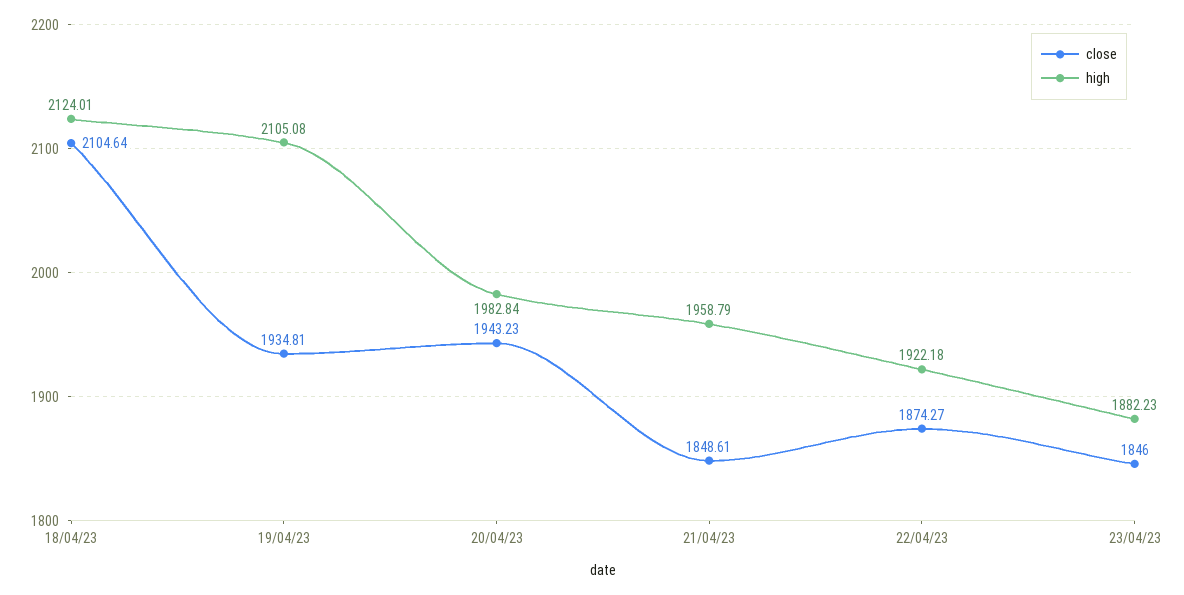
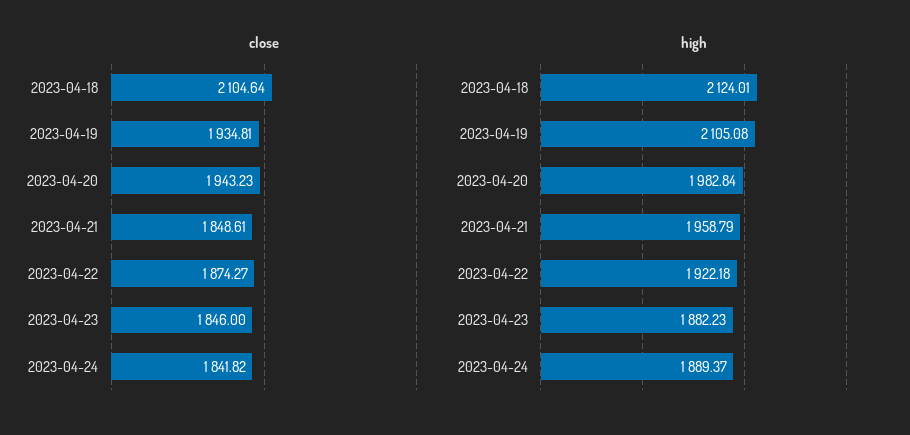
close, 2023-04-24: none -> 1841.82
high, 2023-04-24: none -> 1889.37

